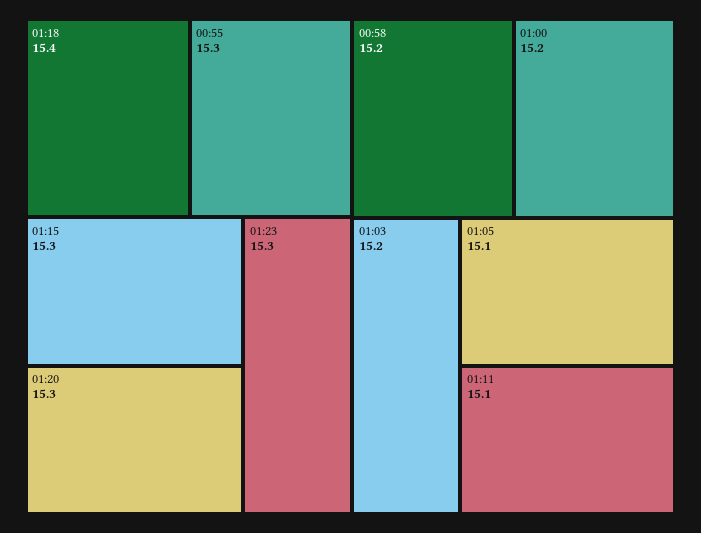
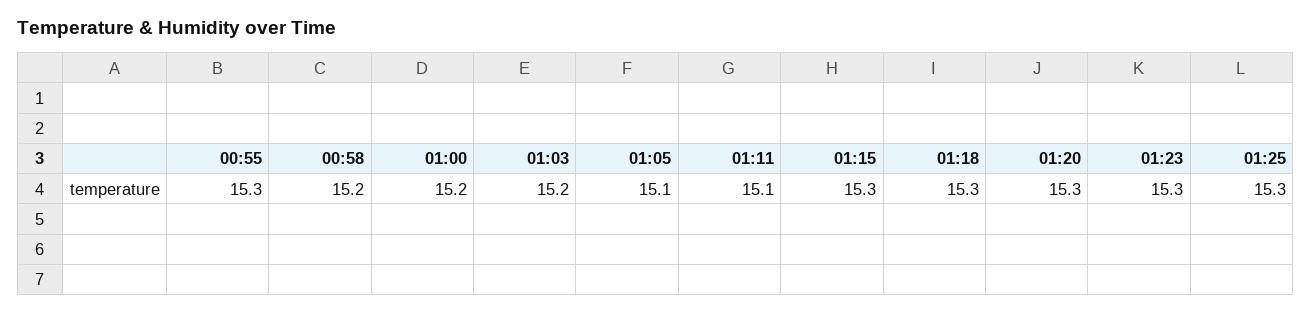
01:18: 15.4 -> 15.3
01:25: none -> 15.3

